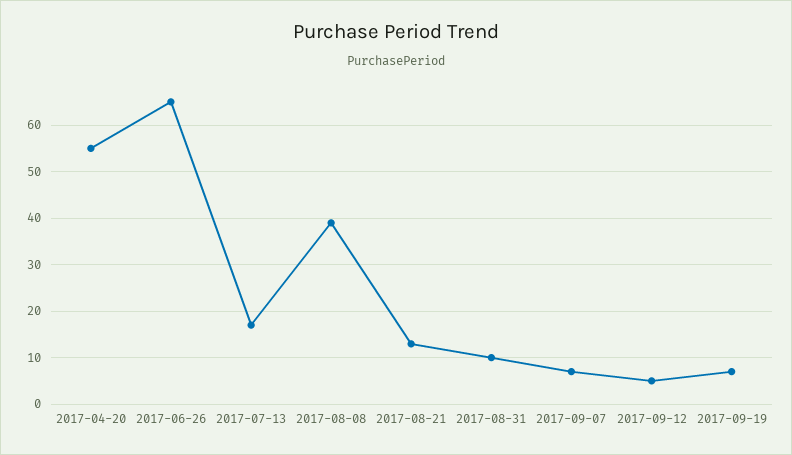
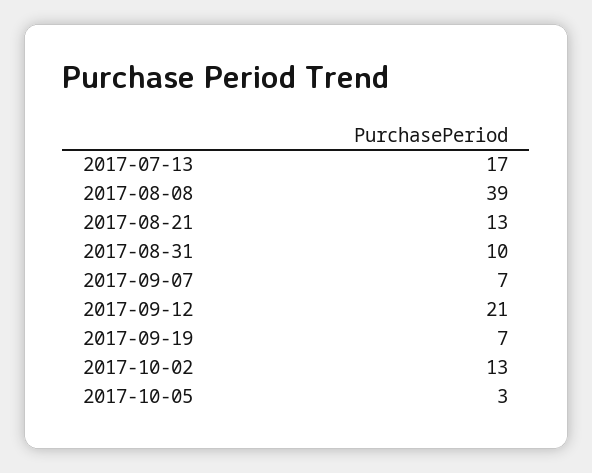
2017-04-20: 55 -> none
2017-06-26: 65 -> none
2017-09-12: 5 -> 21
2017-10-02: none -> 13
2017-10-05: none -> 3

